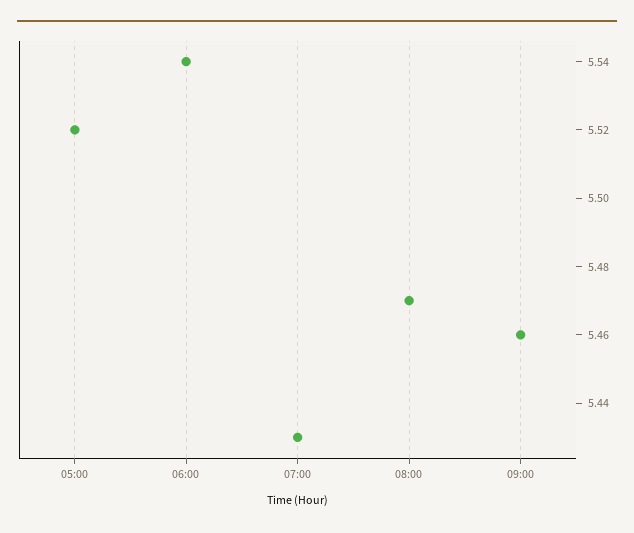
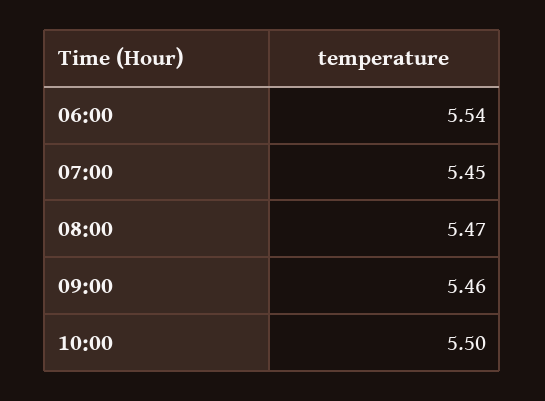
05:00: 5.52 -> none
07:00: 5.43 -> 5.45
10:00: none -> 5.5

